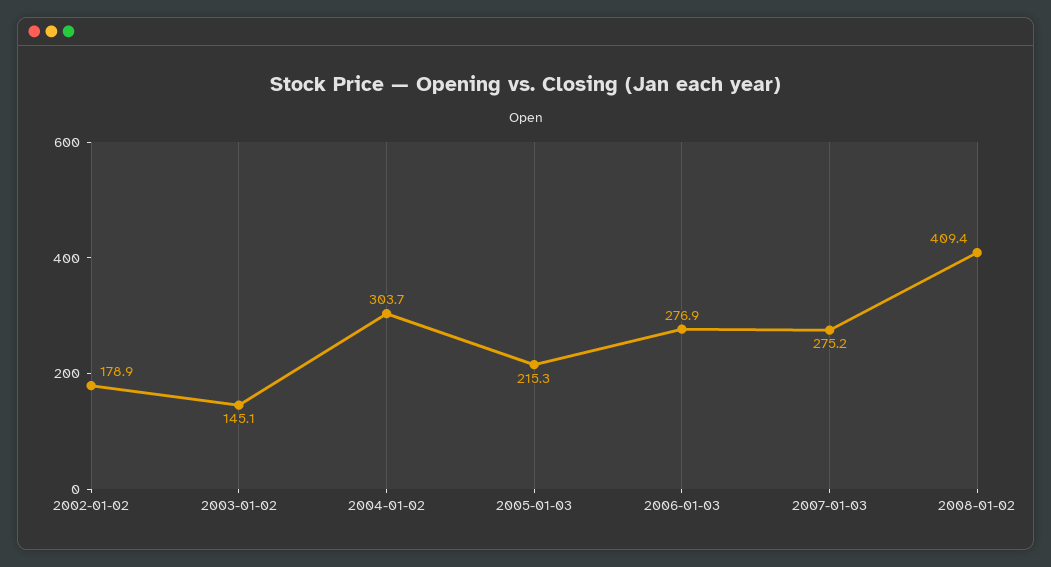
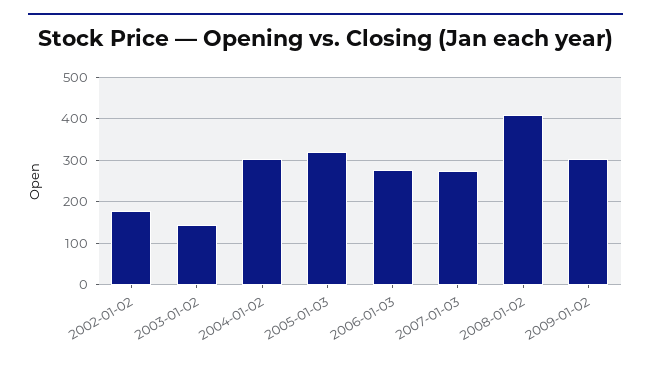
2005-01-03: 215.3 -> 320
2009-01-02: none -> 300

